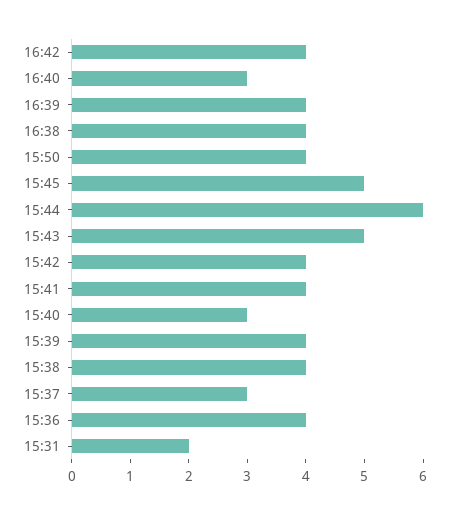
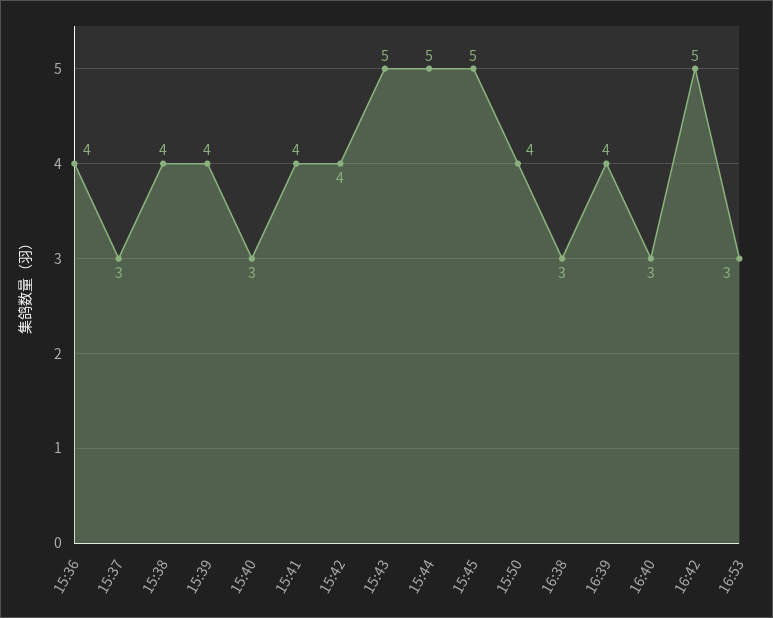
16:42: 4 -> 5
16:38: 4 -> 3
15:44: 6 -> 5
15:31: 2 -> none
16:53: none -> 3

